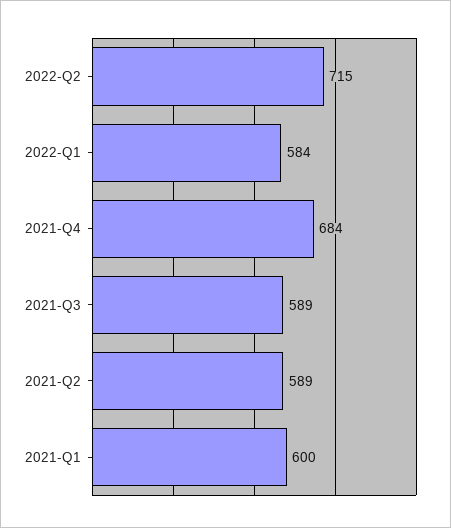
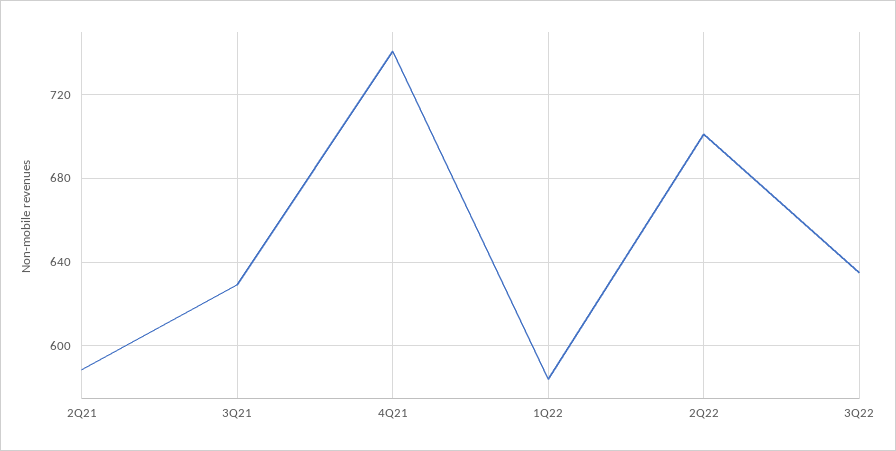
2022-Q2: 715 -> 700
2021-Q4: 684 -> 740
2021-Q3: 589 -> 630
2021-Q1: 600 -> none
3Q22: none -> 635

